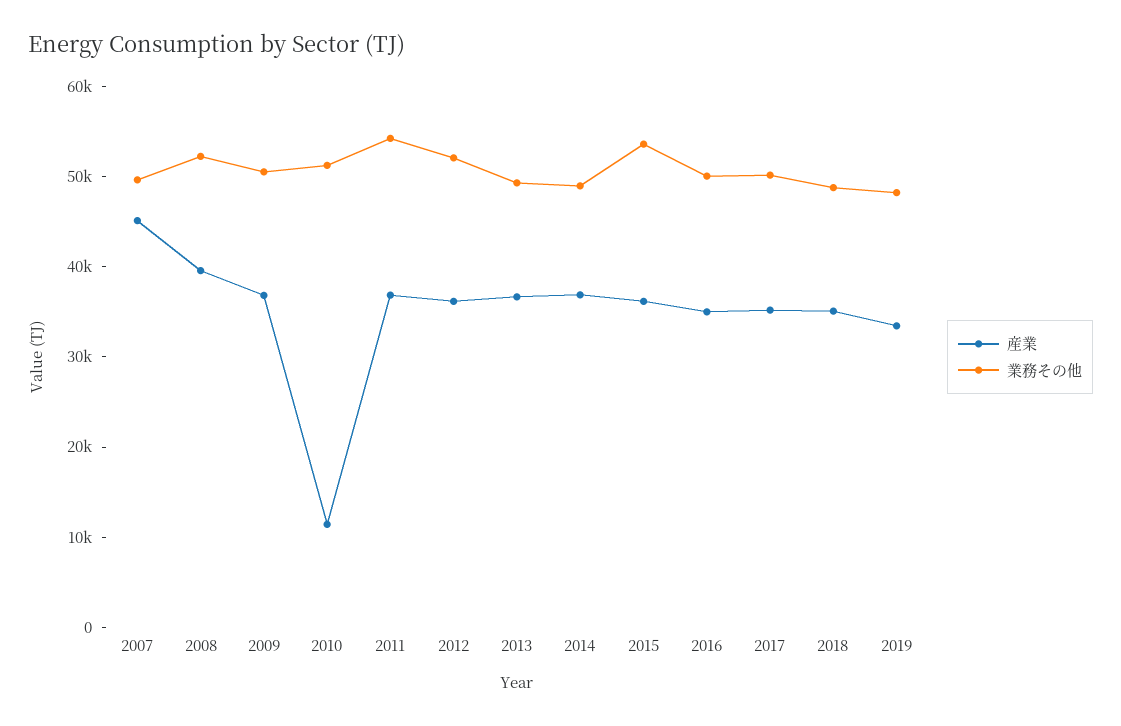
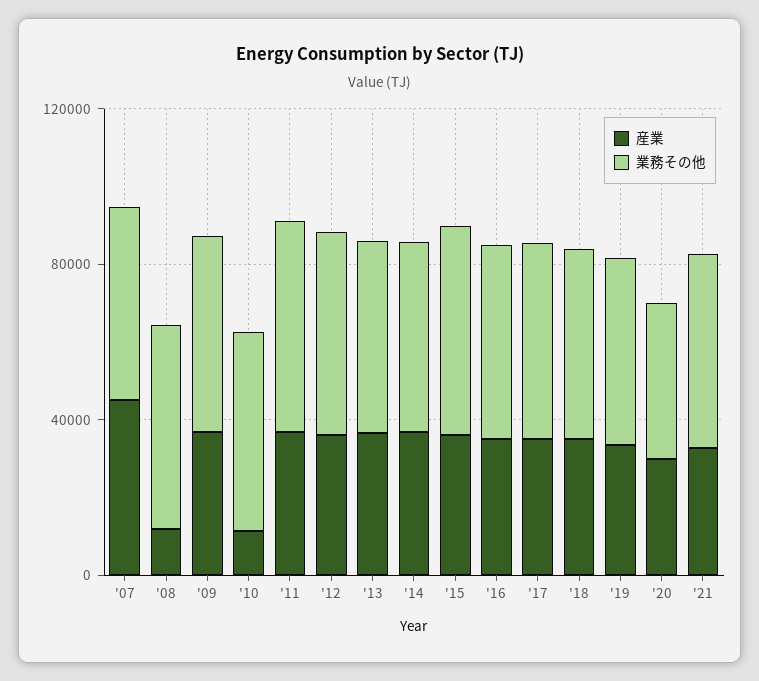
産業, 2008: 40000 -> 10000
産業, '20: none -> 30000
業務その他, '20: none -> 40000
産業, '21: none -> 30000
業務その他, '21: none -> 50000

